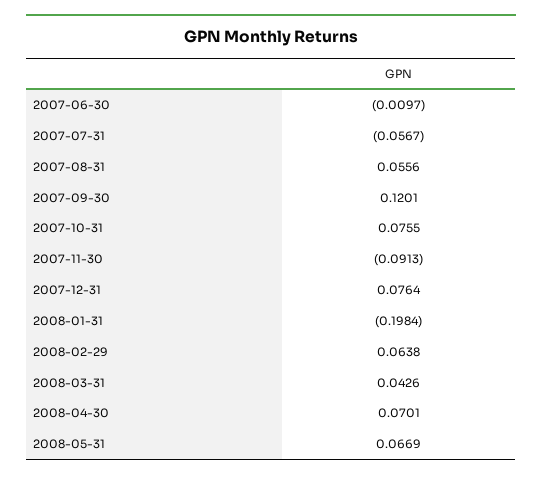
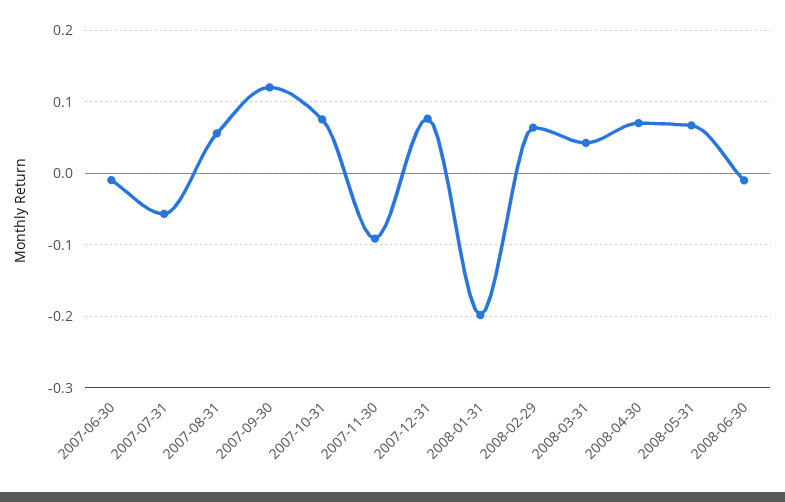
2008-06-30: none -> -0.01

